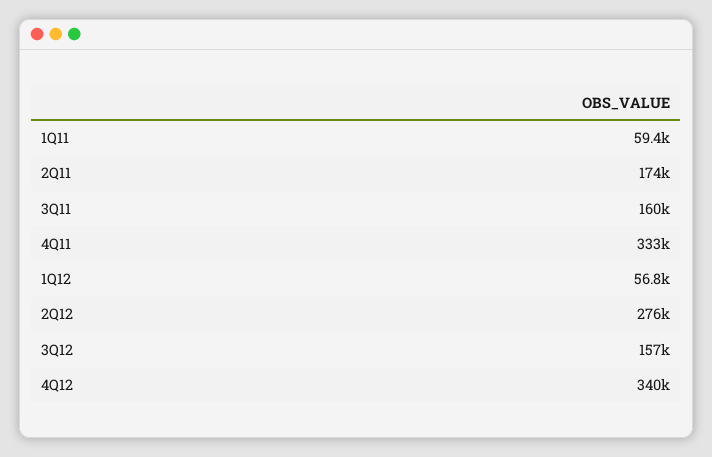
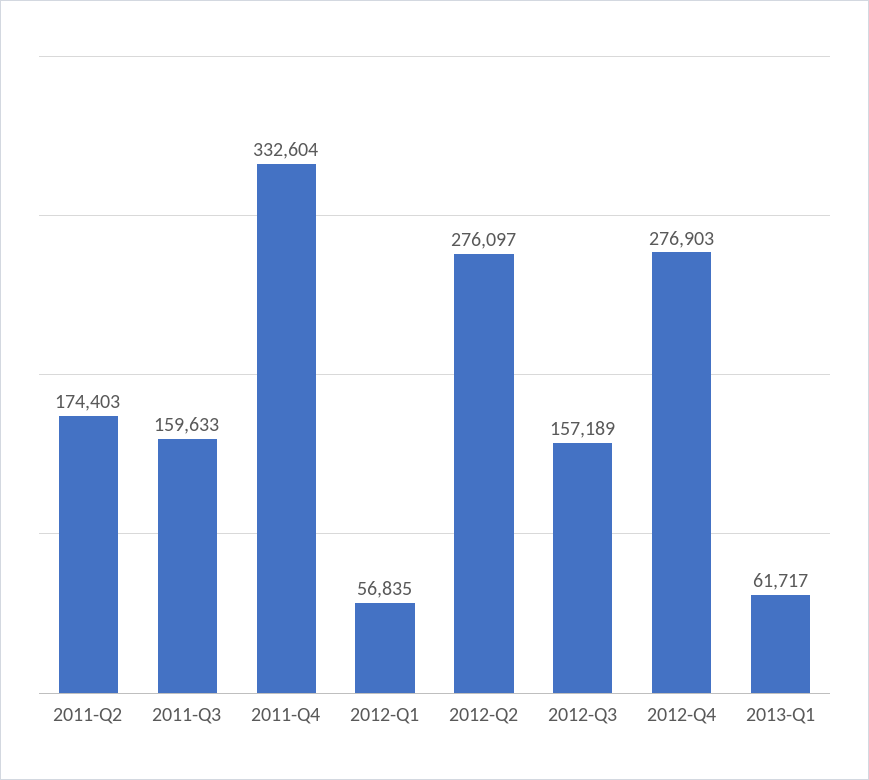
1Q11: 59400 -> none
4Q12: 340000 -> 276903
2013-Q1: none -> 61717

